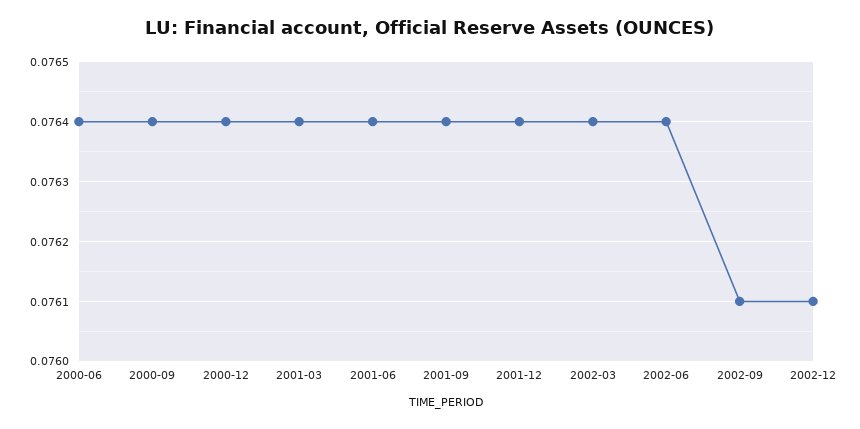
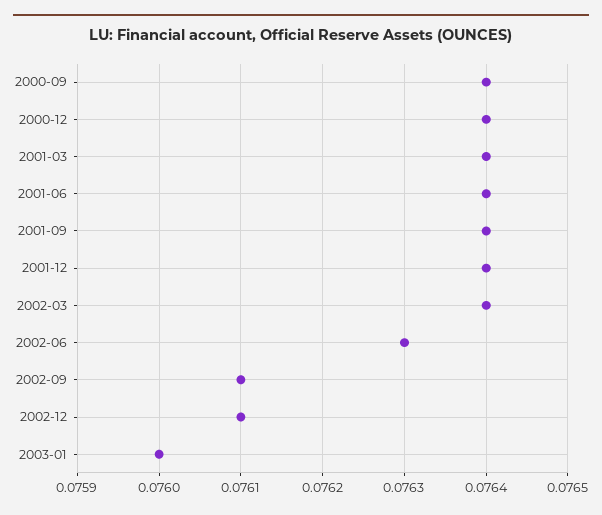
2000-06: 0.0764 -> none
2002-06: 0.0764 -> 0.0763
2003-01: none -> 0.076

